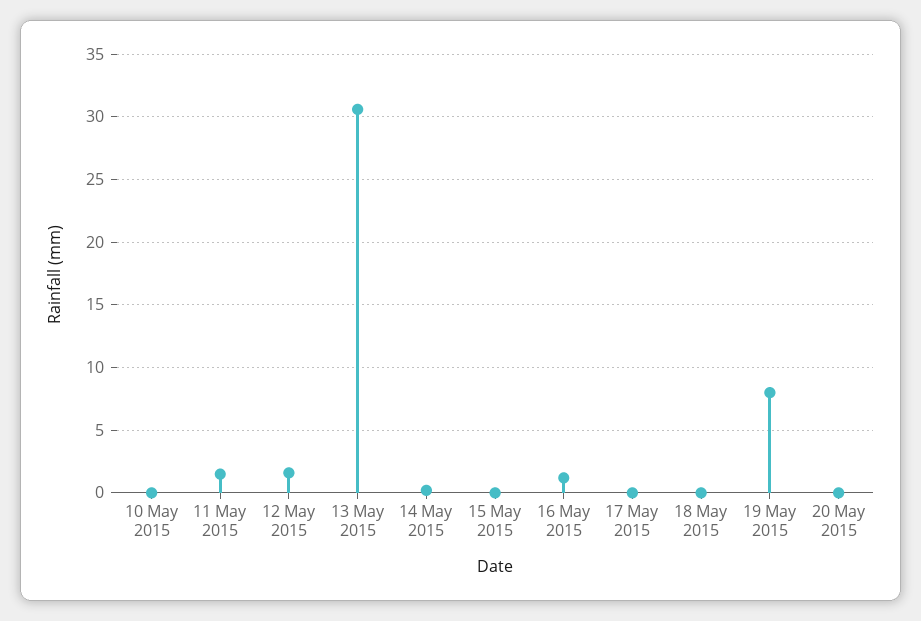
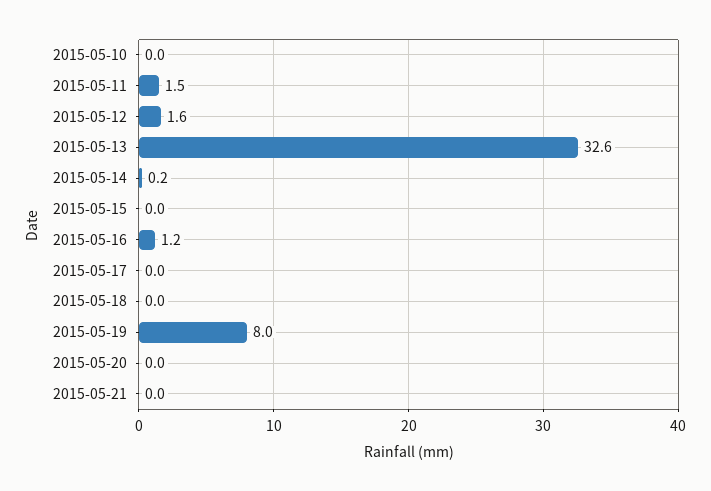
13 May 2015: 30.5 -> 32.6
2015-05-21: none -> 0

